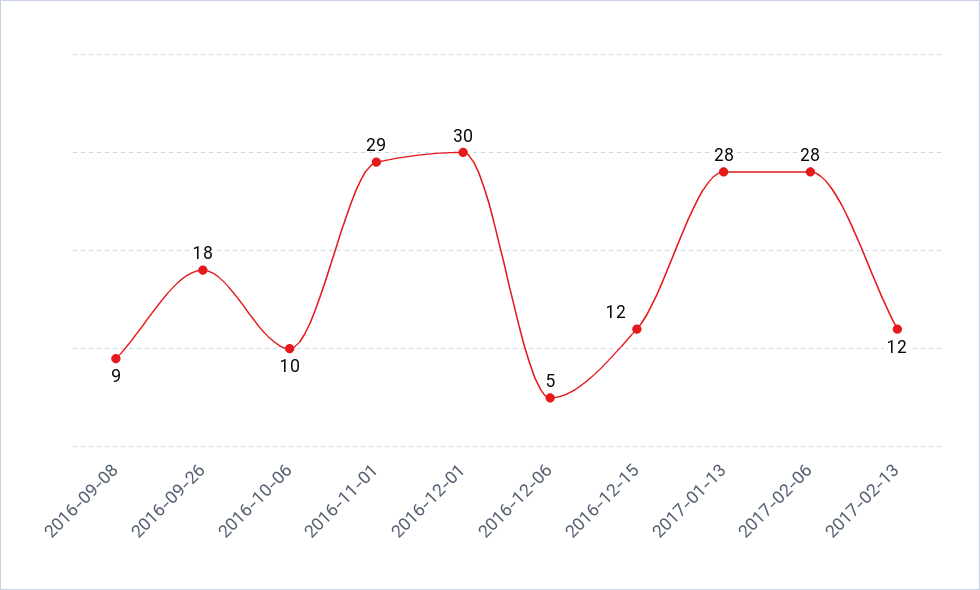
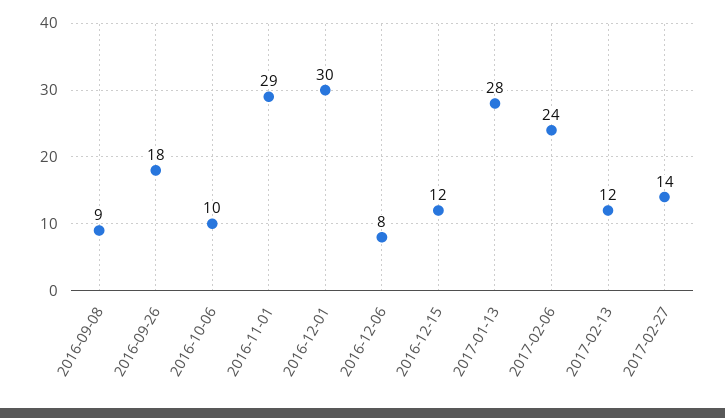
2016-12-06: 5 -> 8
2017-02-06: 28 -> 24
2017-02-27: none -> 14

